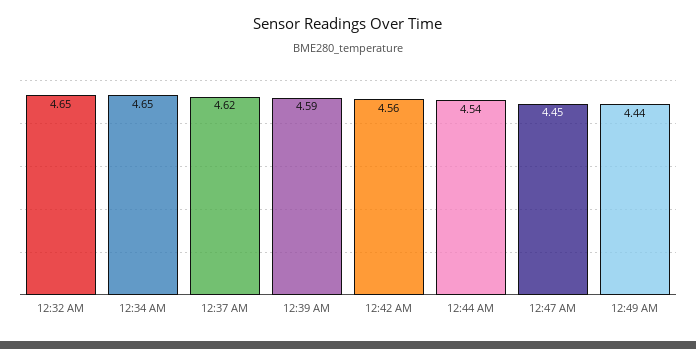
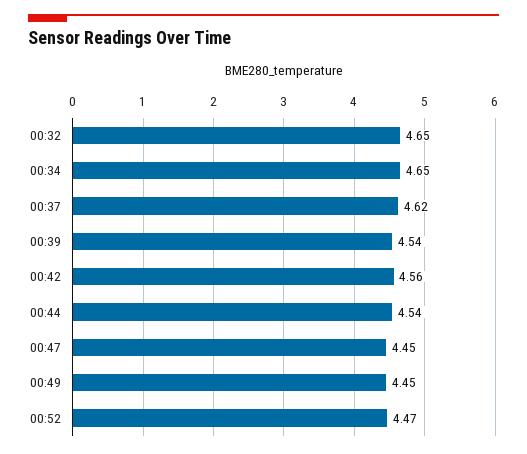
12:39 AM: 4.59 -> 4.54
12:49 AM: 4.44 -> 4.45
00:52: none -> 4.47

